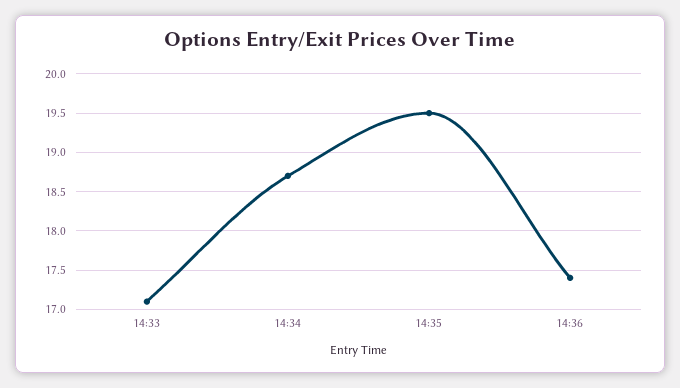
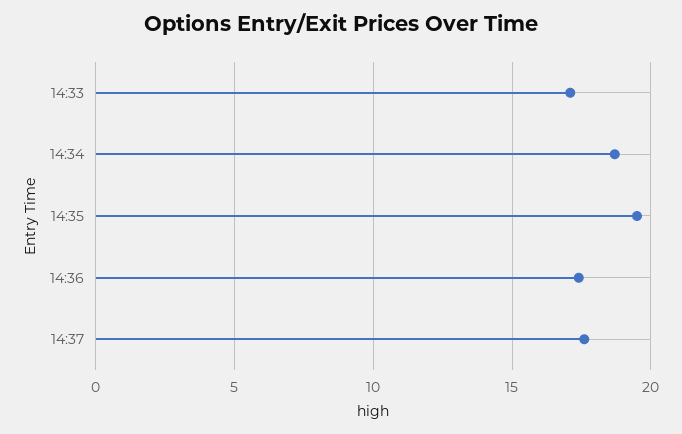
14:37: none -> 17.5

